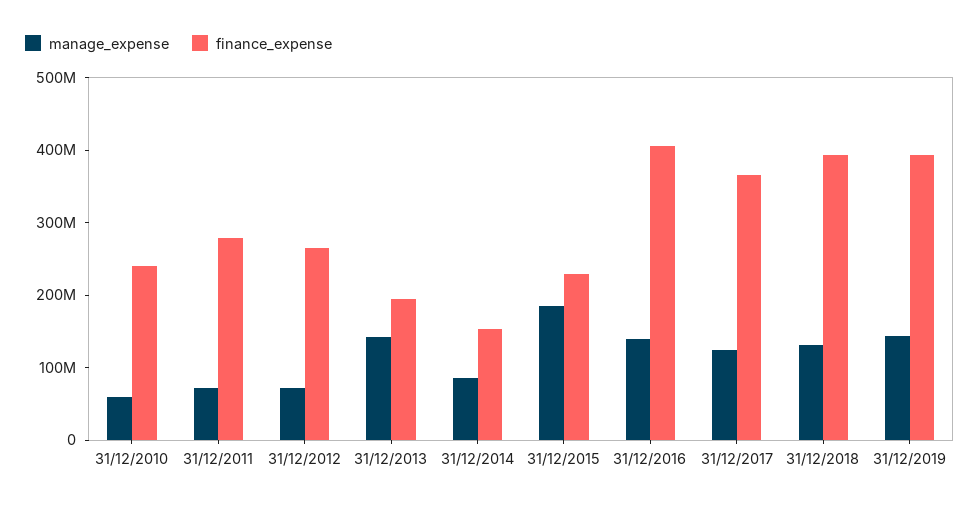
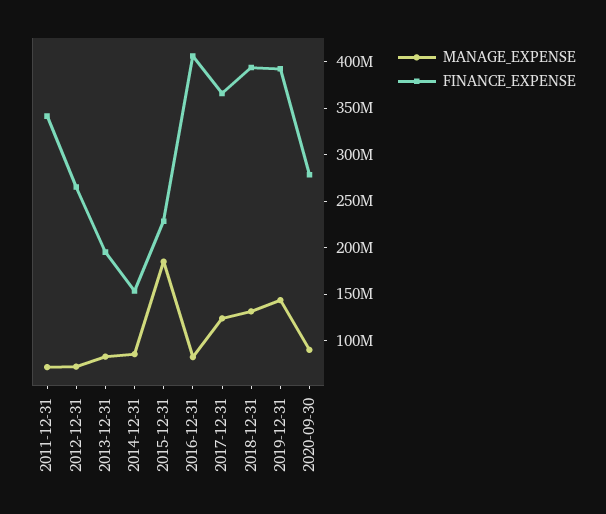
manage_expense, 31/12/2010: 60000000 -> none
finance_expense, 31/12/2010: 240000000 -> none
finance_expense, 31/12/2011: 280000000 -> 340000000
manage_expense, 31/12/2013: 140000000 -> 80000000
manage_expense, 31/12/2016: 140000000 -> 80000000
manage_expense, 2020-09-30: none -> 90000000
finance_expense, 2020-09-30: none -> 280000000

